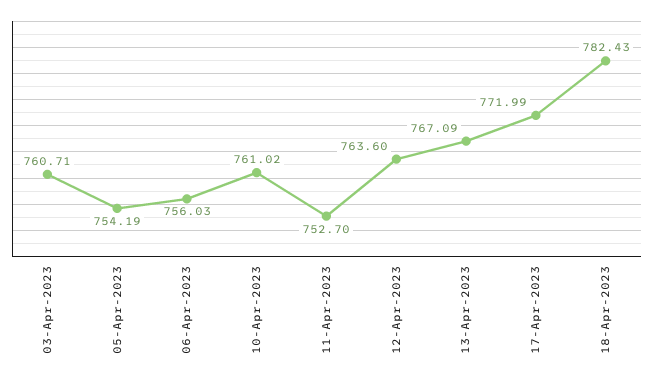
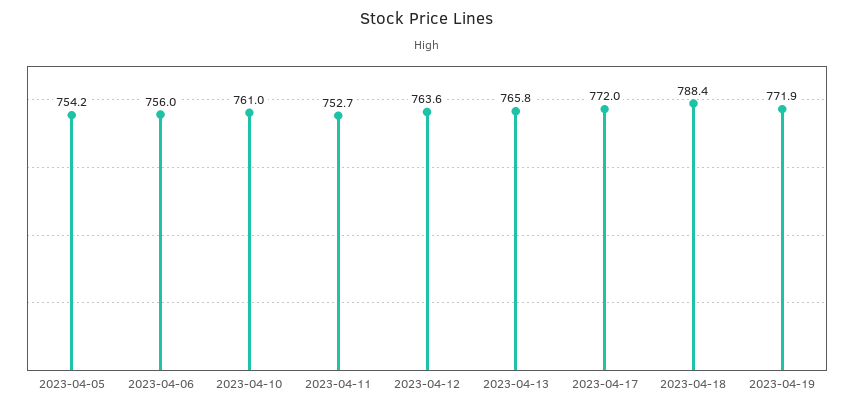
03-Apr-2023: 760.71 -> none
13-Apr-2023: 767.09 -> 765.8
18-Apr-2023: 782.43 -> 788.4
2023-04-19: none -> 771.9

